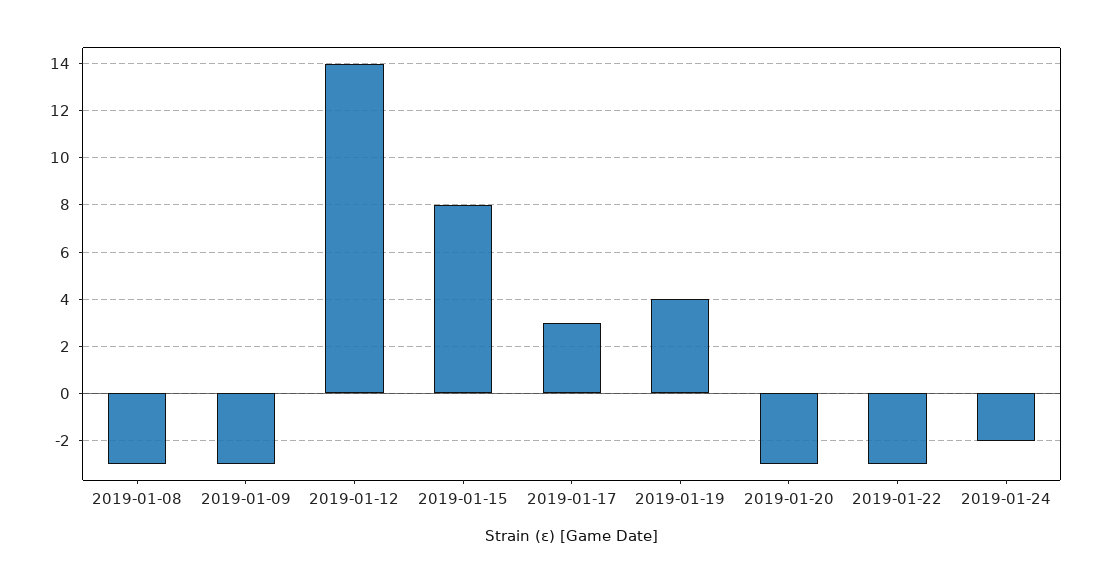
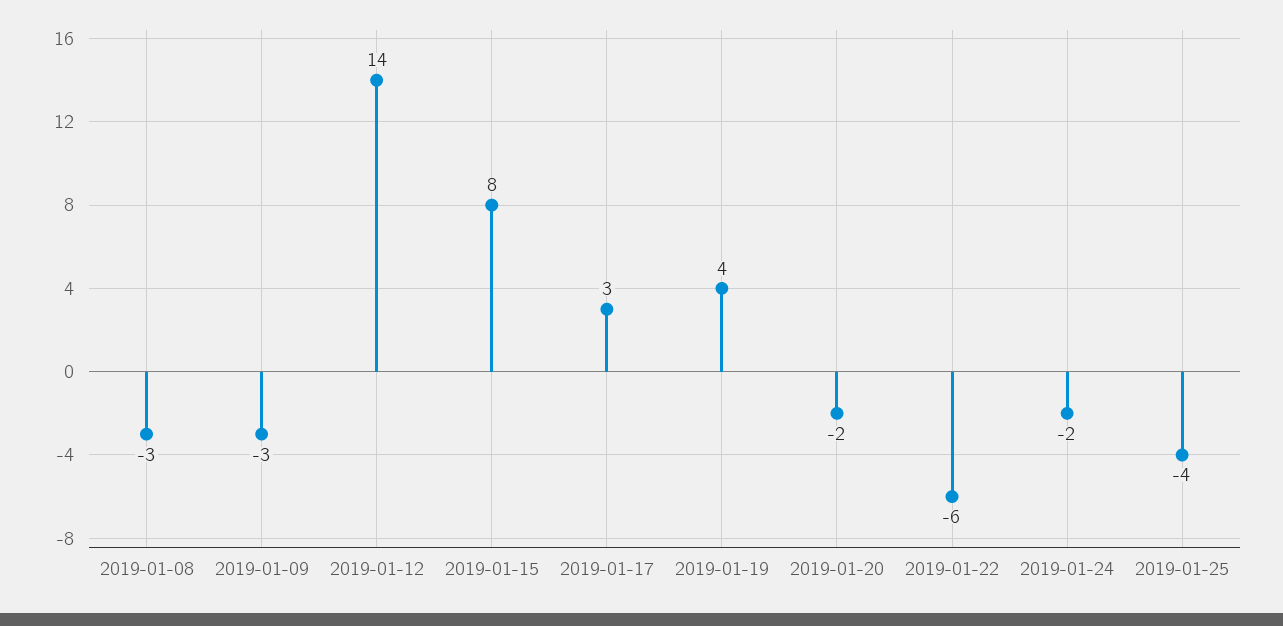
2019-01-20: -3 -> -2
2019-01-22: -3 -> -6
2019-01-25: none -> -4

